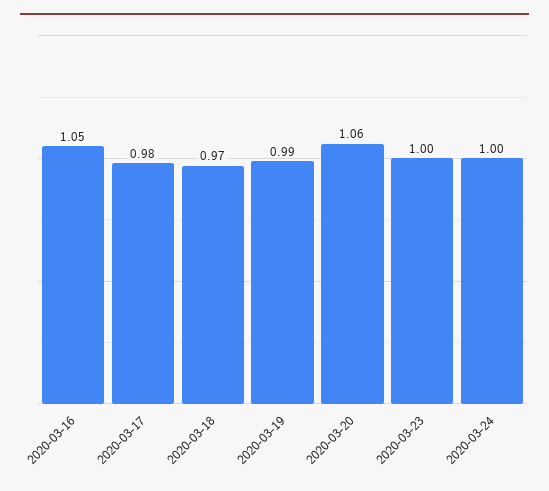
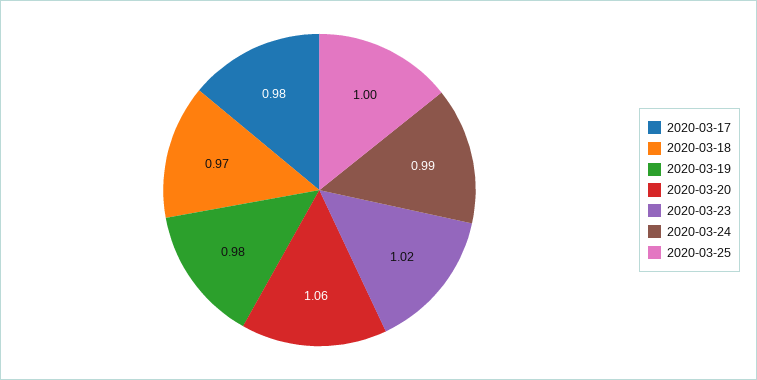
2020-03-16: 1.05 -> none
2020-03-19: 0.99 -> 0.98
2020-03-23: 1 -> 1.02
2020-03-24: 1 -> 0.99
2020-03-25: none -> 1

